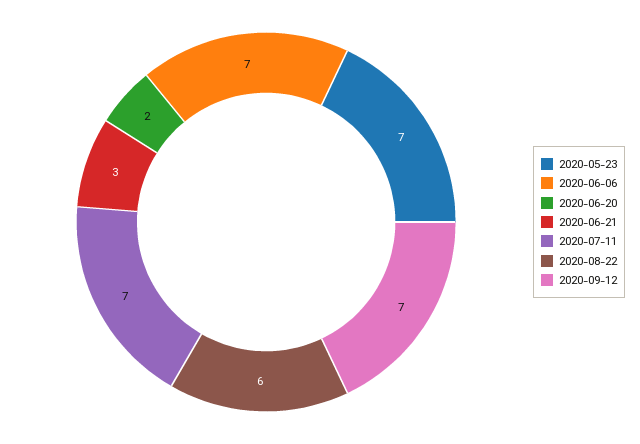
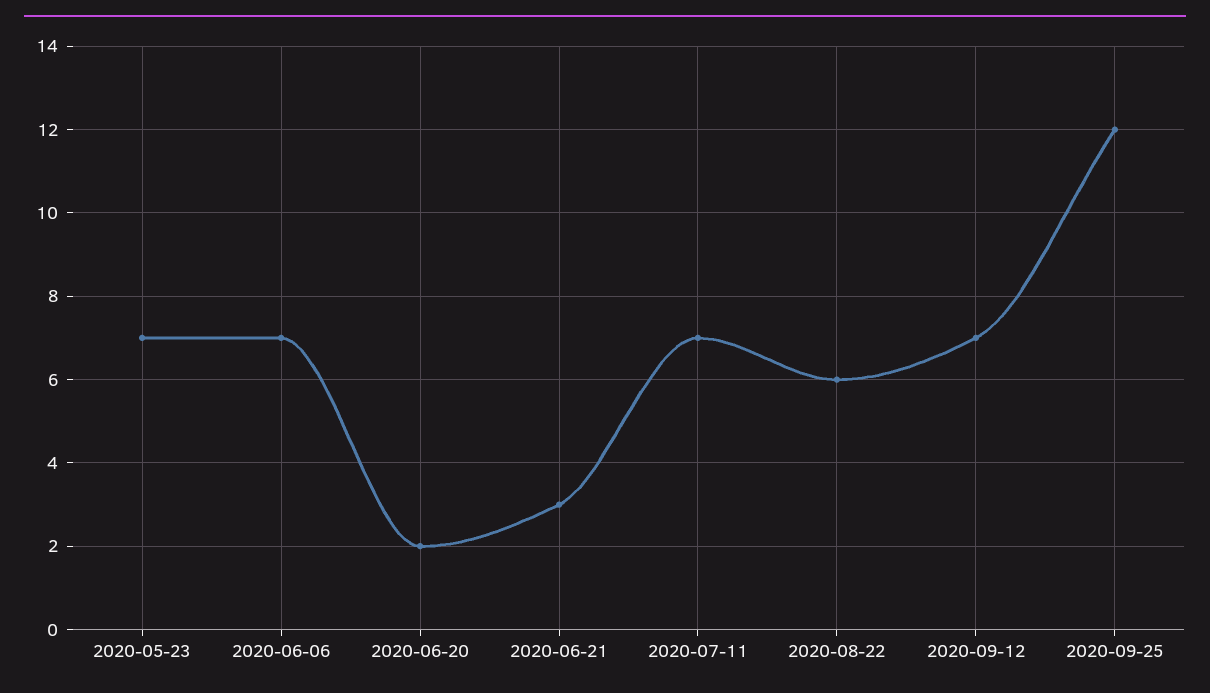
2020-09-25: none -> 12

